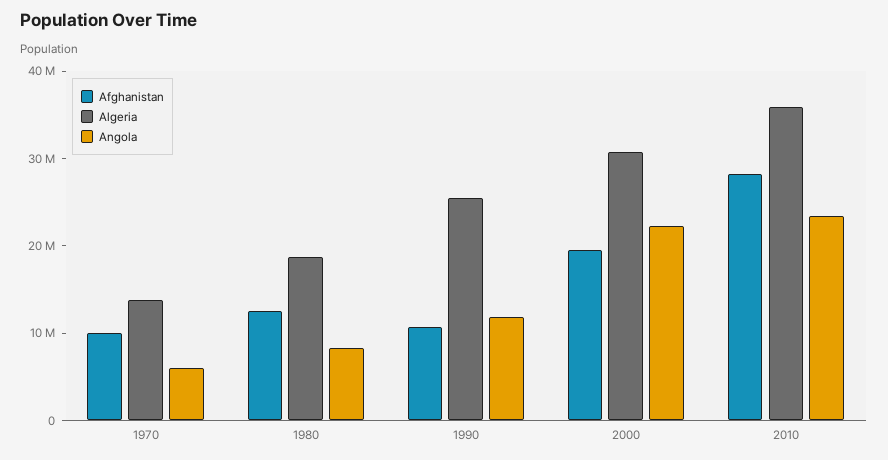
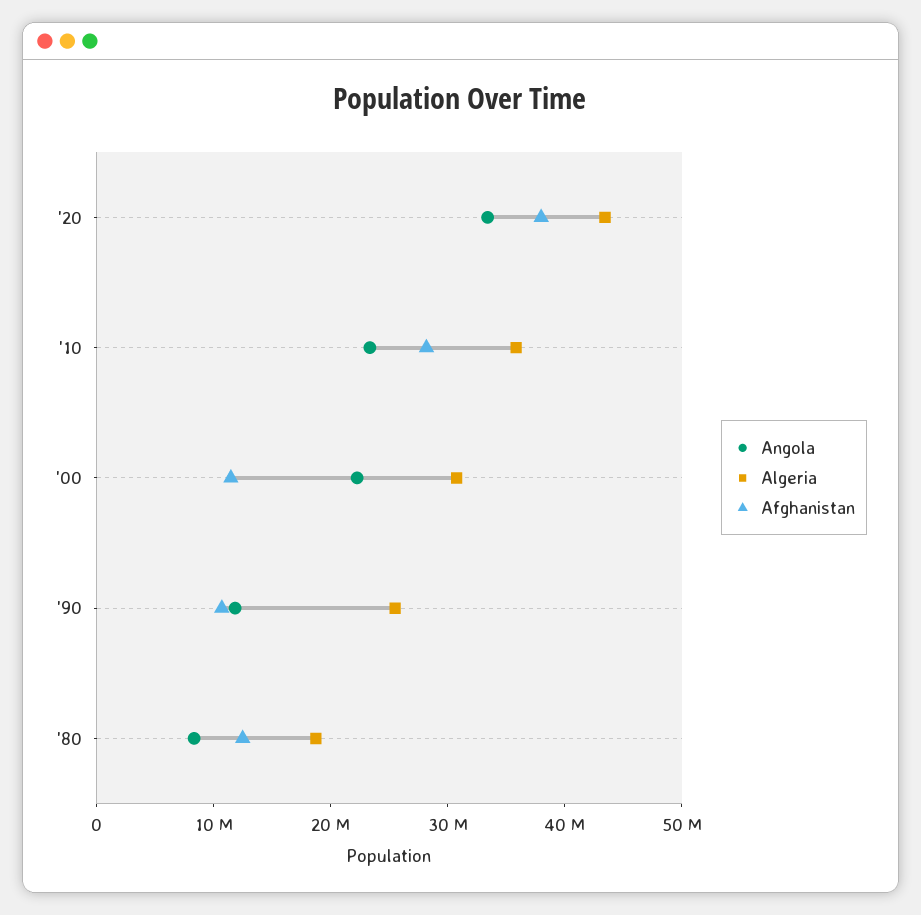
Afghanistan, 1970: 10000000 -> none
Algeria, 1970: 14000000 -> none
Angola, 1970: 6000000 -> none
Afghanistan, 2000: 20000000 -> 12000000
Angola, '20: none -> 34000000
Algeria, '20: none -> 44000000
Afghanistan, '20: none -> 38000000

